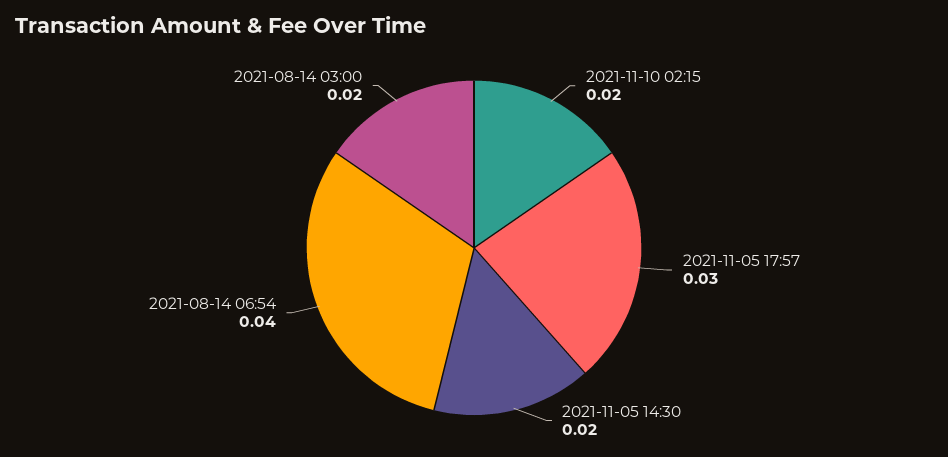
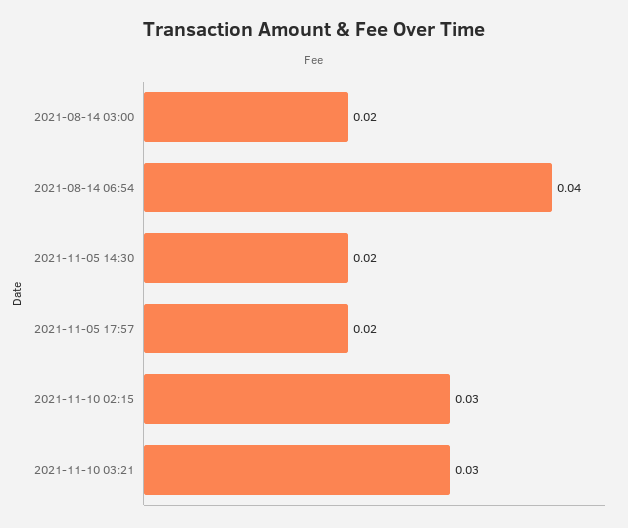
2021-11-10 02:15: 0.02 -> 0.03
2021-11-05 17:57: 0.03 -> 0.02
2021-11-10 03:21: none -> 0.03

